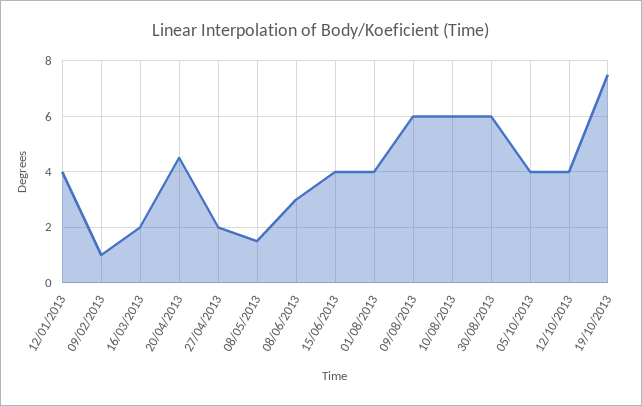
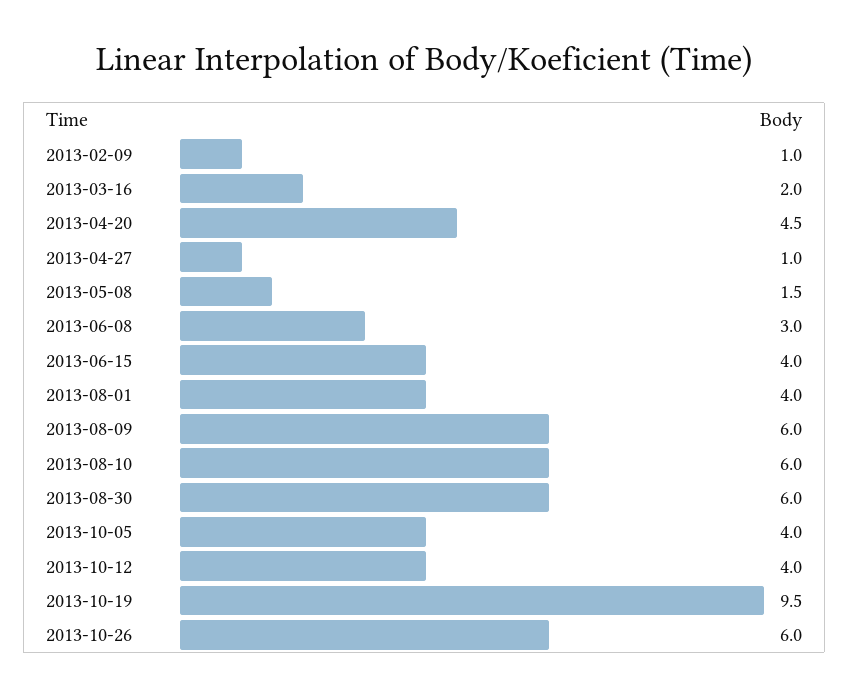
12/01/2013: 4 -> none
27/04/2013: 2 -> 1
19/10/2013: 7.5 -> 9.5
2013-10-26: none -> 6

